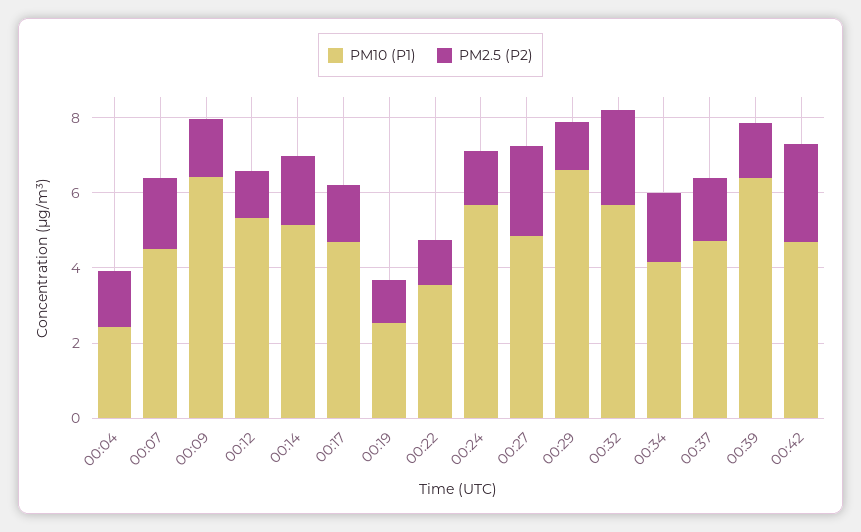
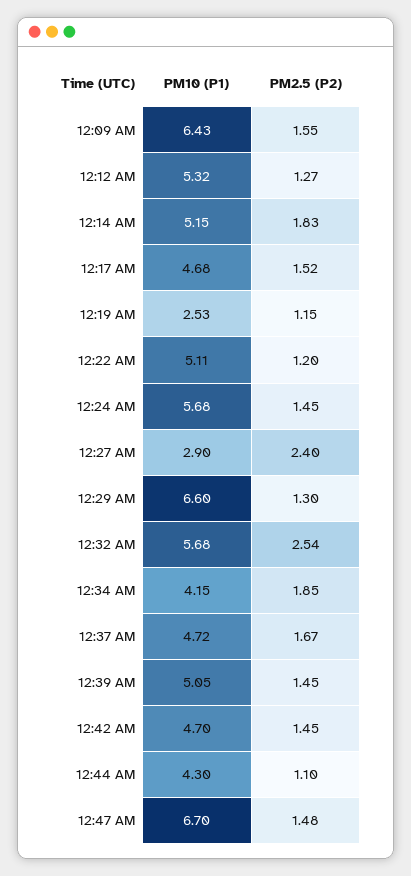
PM10 (P1), 00:04: 2.5 -> none
PM2.5 (P2), 00:04: 1.5 -> none
PM10 (P1), 00:07: 4.5 -> none
PM2.5 (P2), 00:07: 2 -> none
PM10 (P1), 00:22: 3.5 -> 5.11
PM10 (P1), 00:27: 5 -> 2.9
PM10 (P1), 00:39: 6.5 -> 5.05
PM2.5 (P2), 00:42: 2.5 -> 1.45
PM10 (P1), 12:44 AM: none -> 4.3
PM2.5 (P2), 12:44 AM: none -> 1.1
PM10 (P1), 12:47 AM: none -> 6.7
PM2.5 (P2), 12:47 AM: none -> 1.48

